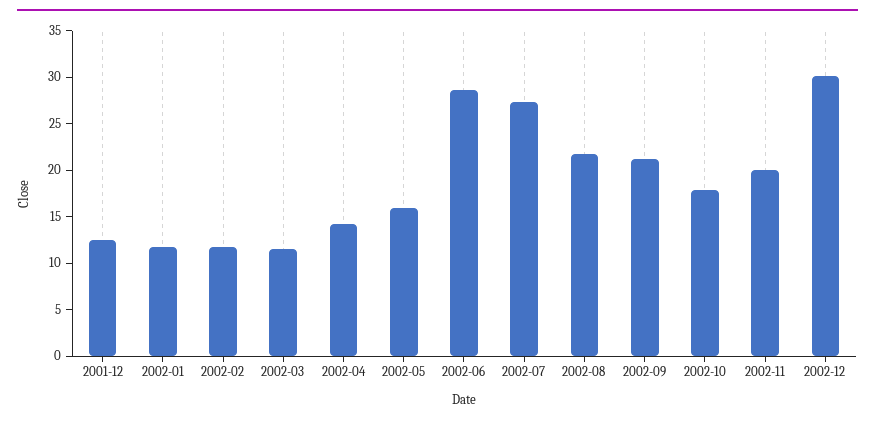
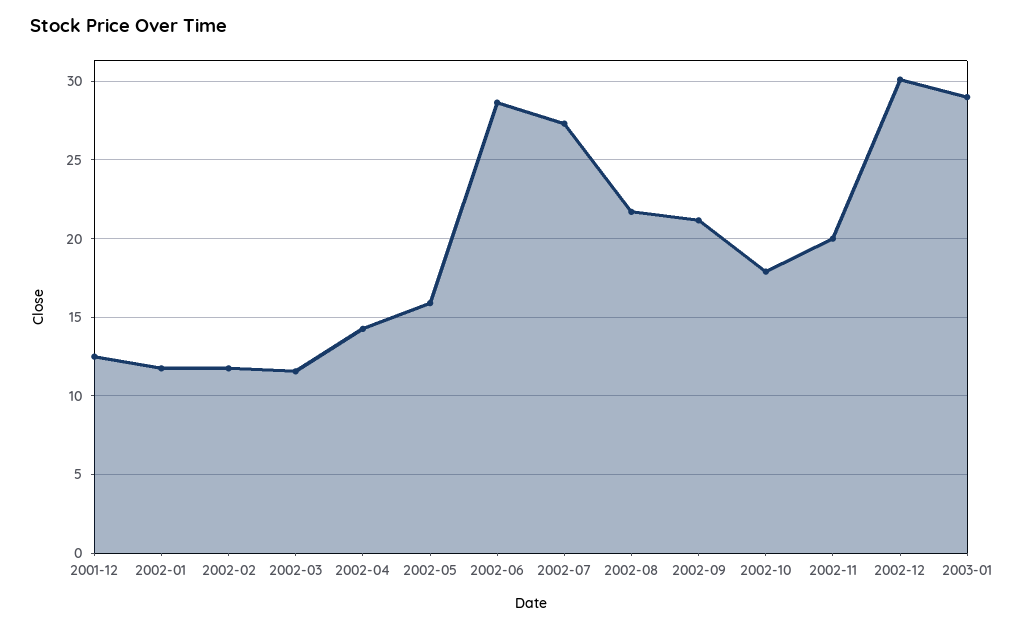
2003-01: none -> 29

